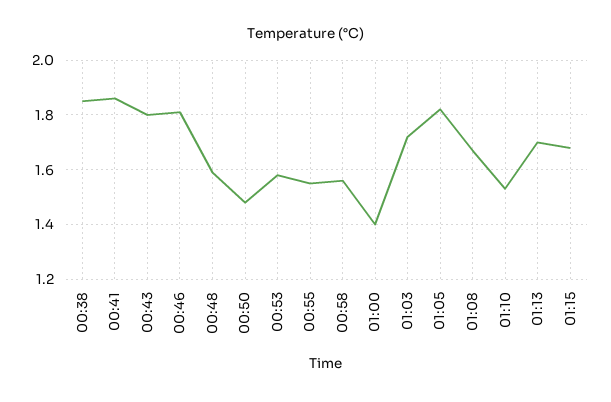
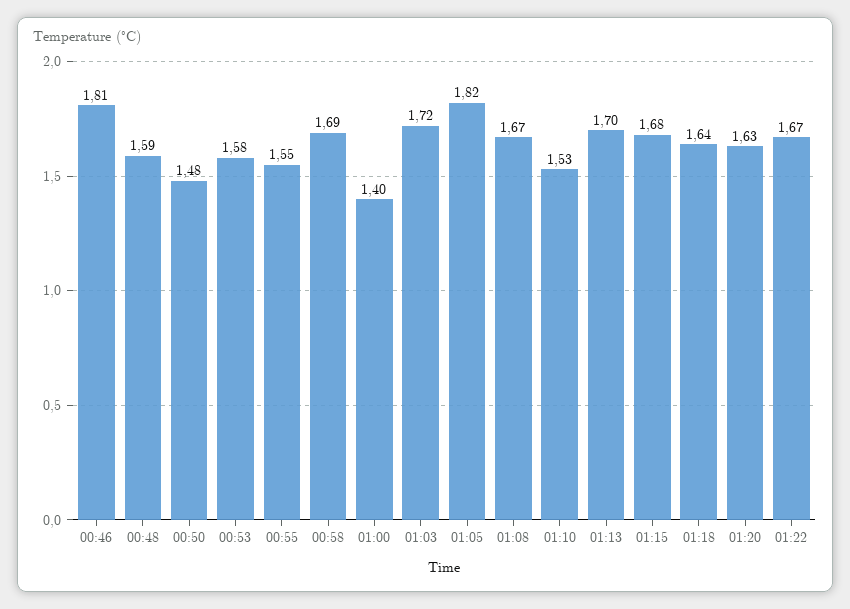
00:38: 1.85 -> none
00:41: 1.85 -> none
00:43: 1.8 -> none
00:58: 1.55 -> 1.69
01:18: none -> 1.64
01:20: none -> 1.63
01:22: none -> 1.67

